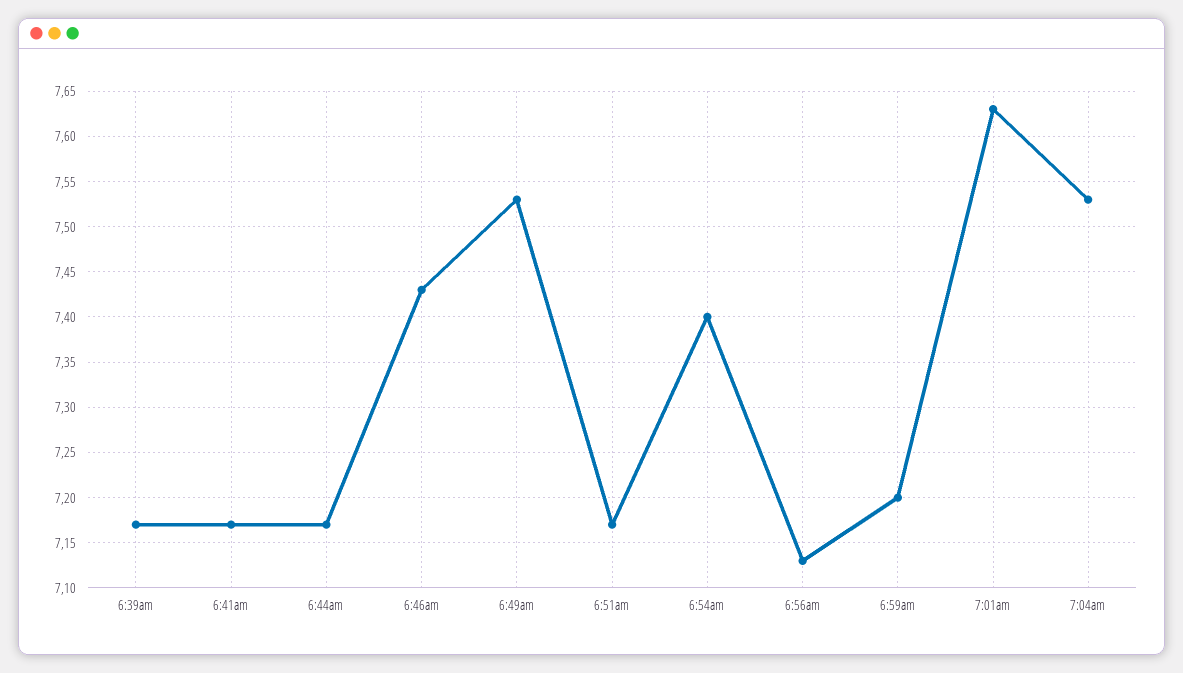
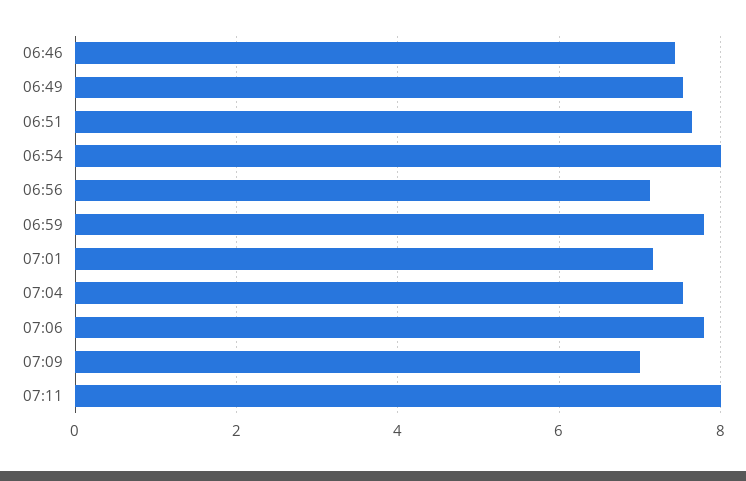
6:39am: 7.17 -> none
6:41am: 7.17 -> none
6:44am: 7.17 -> none
6:51am: 7.17 -> 7.6
6:54am: 7.4 -> 8
6:59am: 7.2 -> 7.8
7:01am: 7.63 -> 7.2
07:06: none -> 7.8
07:09: none -> 7
07:11: none -> 8

